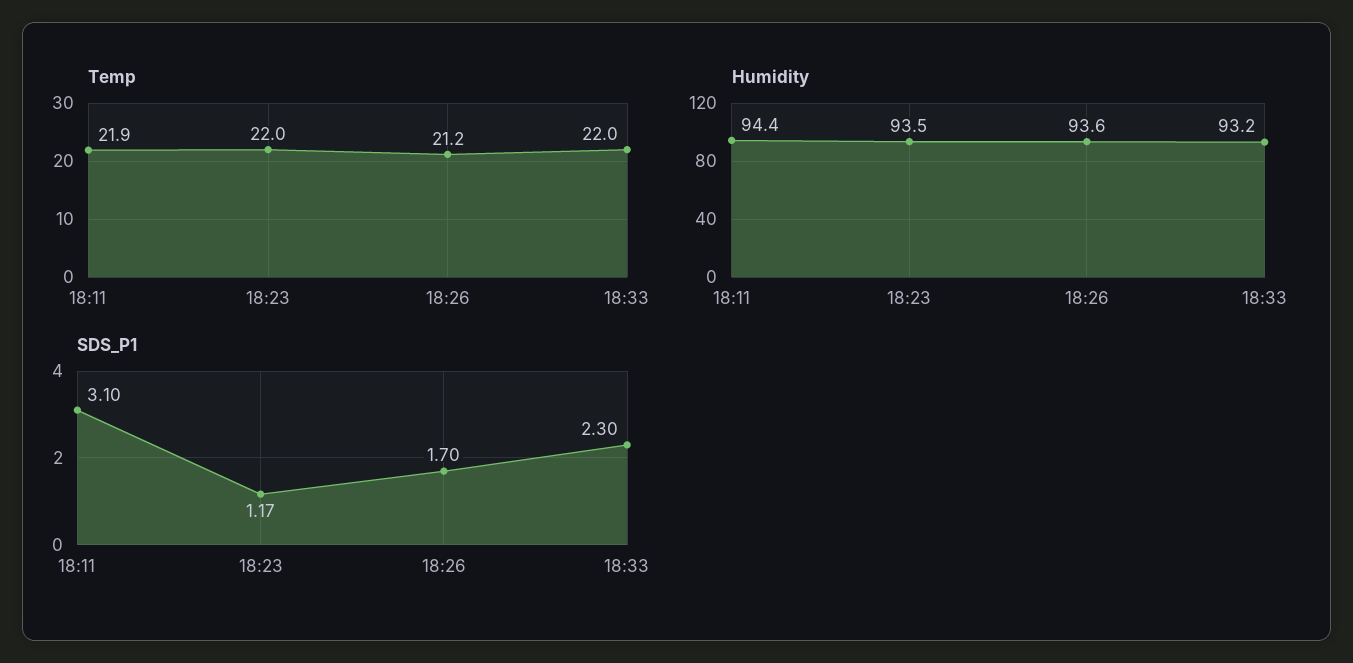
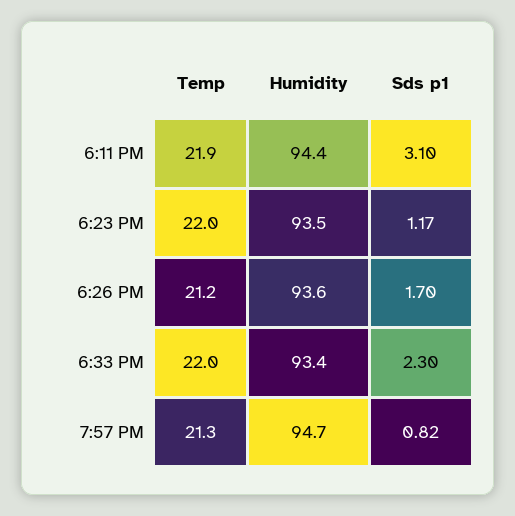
Humidity, 18:33: 93.2 -> 93.4
Temp, 7:57 PM: none -> 21.3
Humidity, 7:57 PM: none -> 94.7
SDS_P1, 7:57 PM: none -> 0.82

